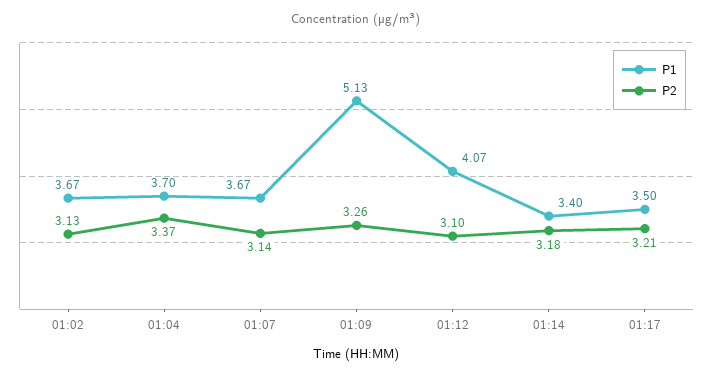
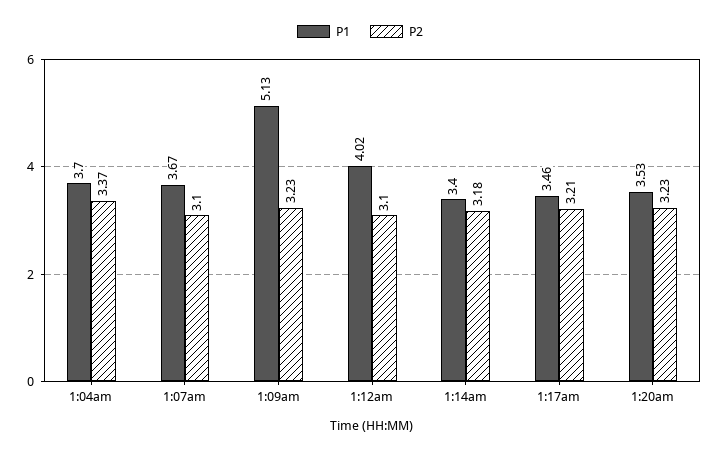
P1, 01:02: 3.67 -> none
P2, 01:02: 3.13 -> none
P2, 01:07: 3.14 -> 3.1
P2, 01:09: 3.26 -> 3.23
P1, 01:12: 4.07 -> 4.02
P1, 01:17: 3.5 -> 3.46
P1, 1:20am: none -> 3.53
P2, 1:20am: none -> 3.23

